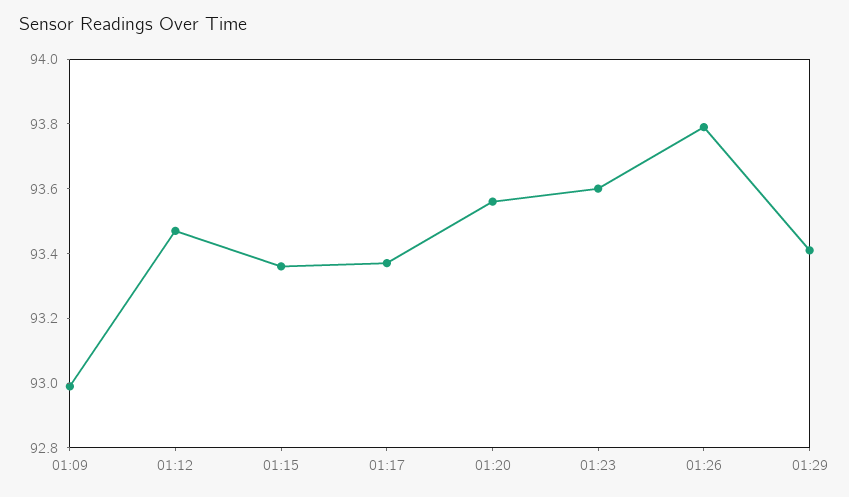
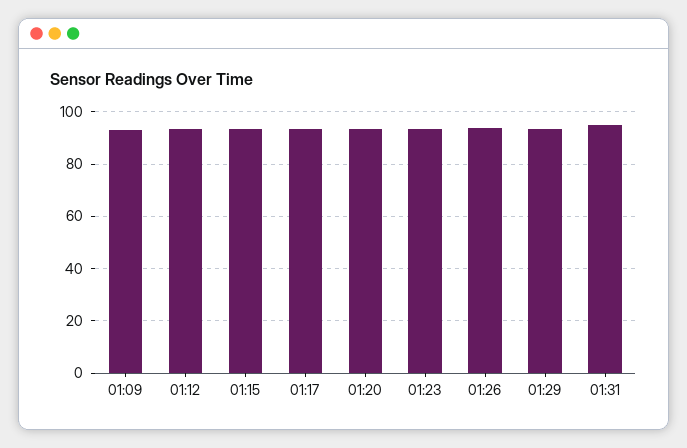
01:31: none -> 95

